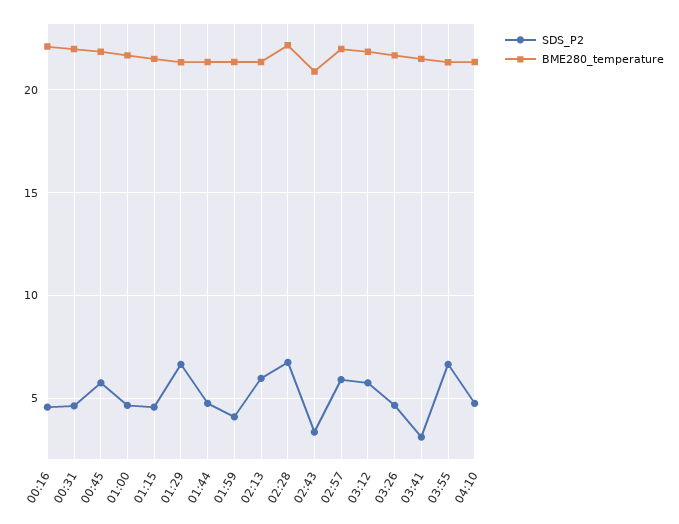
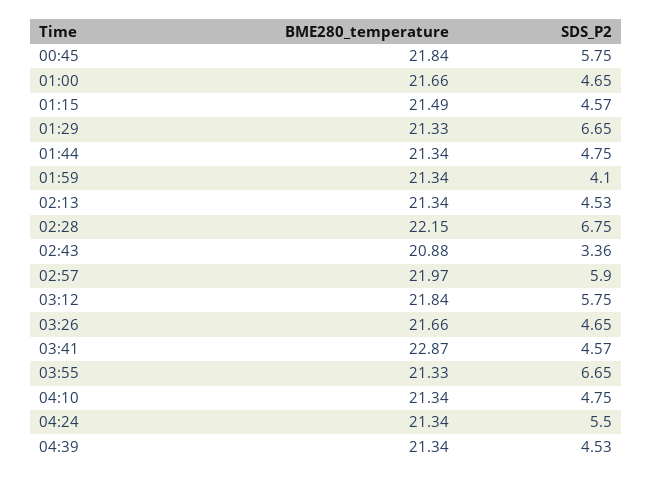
SDS_P2, 00:16: 4.5 -> none
BME280_temperature, 00:16: 22 -> none
SDS_P2, 00:31: 4.5 -> none
BME280_temperature, 00:31: 22 -> none
SDS_P2, 02:13: 6 -> 4.53
SDS_P2, 03:41: 3 -> 4.57
BME280_temperature, 03:41: 21.5 -> 22.87
BME280_temperature, 04:24: none -> 21.34
SDS_P2, 04:24: none -> 5.5
BME280_temperature, 04:39: none -> 21.34
SDS_P2, 04:39: none -> 4.53

